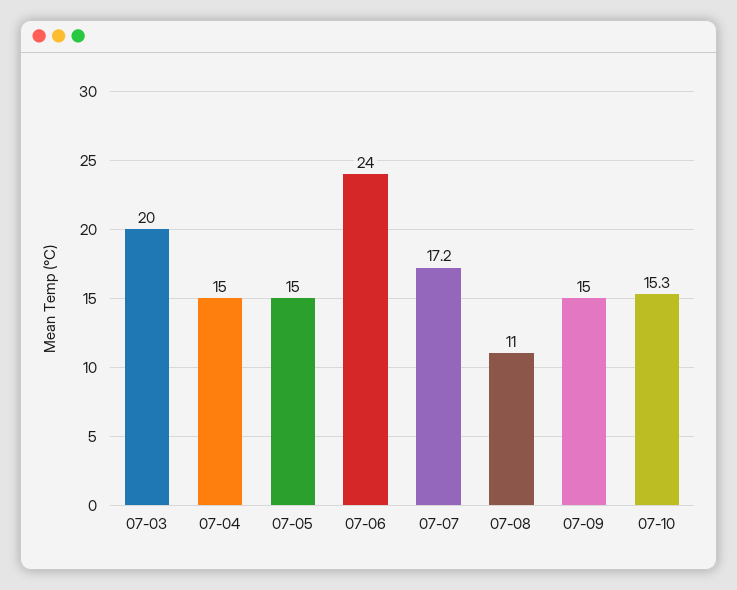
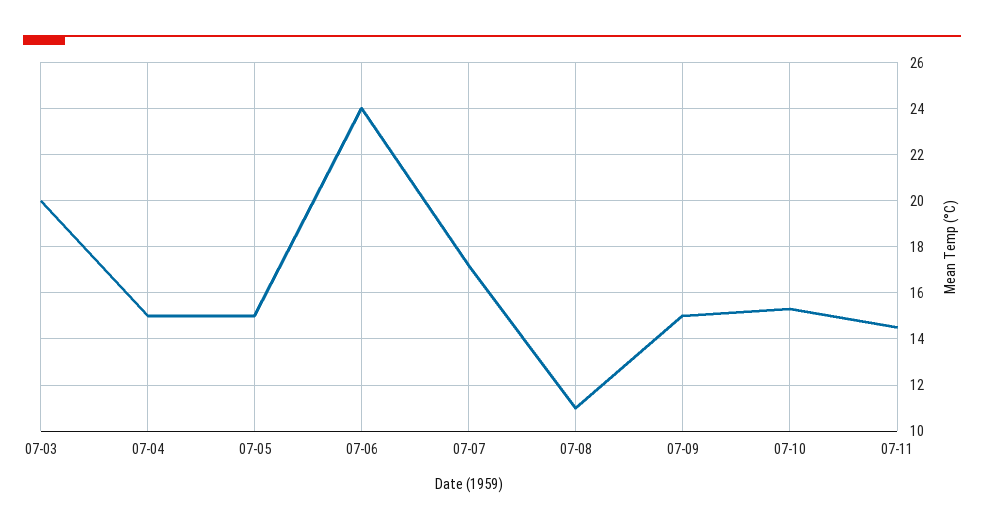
07-11: none -> 14.5

